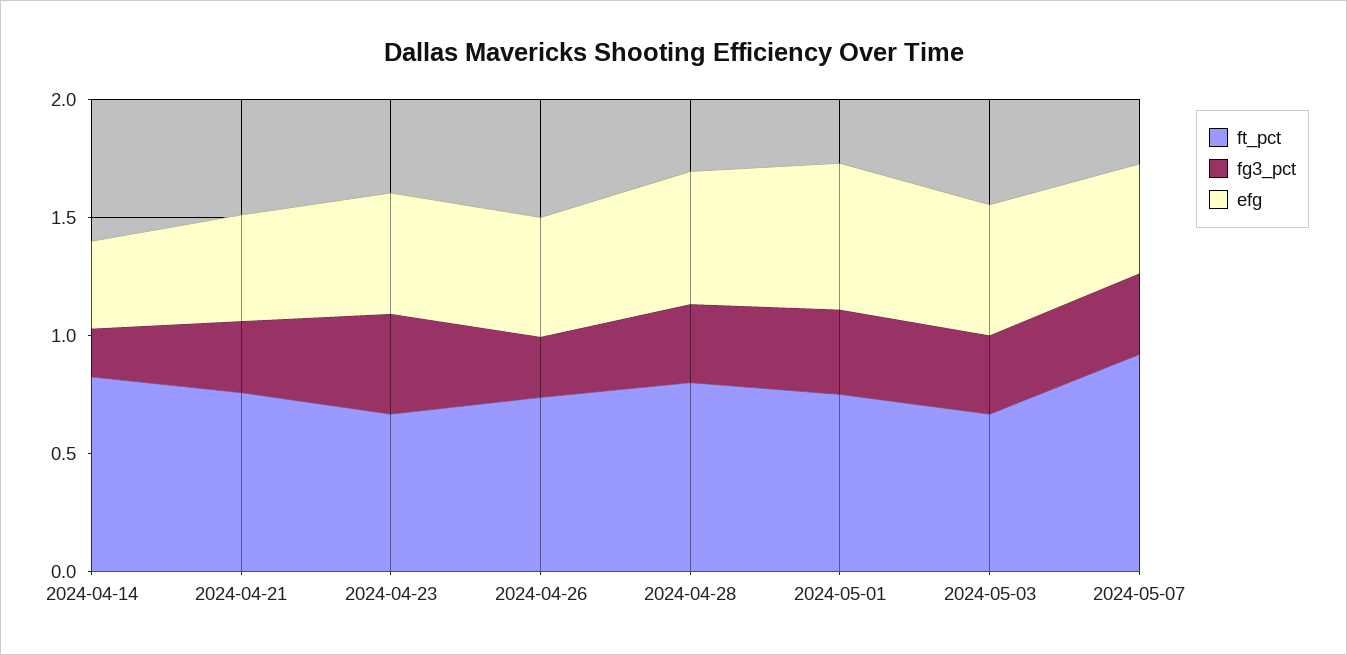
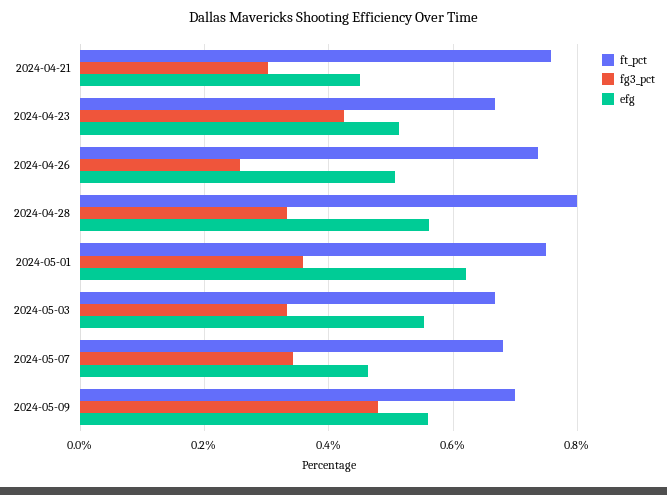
ft_pct, 2024-04-14: 0.8 -> none
fg3_pct, 2024-04-14: 0.2 -> none
efg, 2024-04-14: 0.4 -> none
ft_pct, 2024-05-07: 0.9 -> 0.68
ft_pct, 2024-05-09: none -> 0.7
fg3_pct, 2024-05-09: none -> 0.48
efg, 2024-05-09: none -> 0.56

